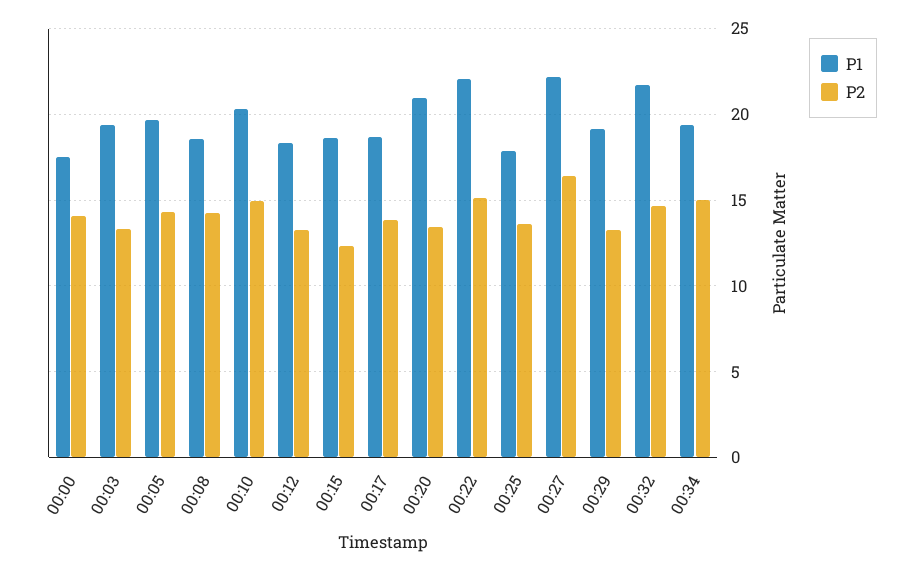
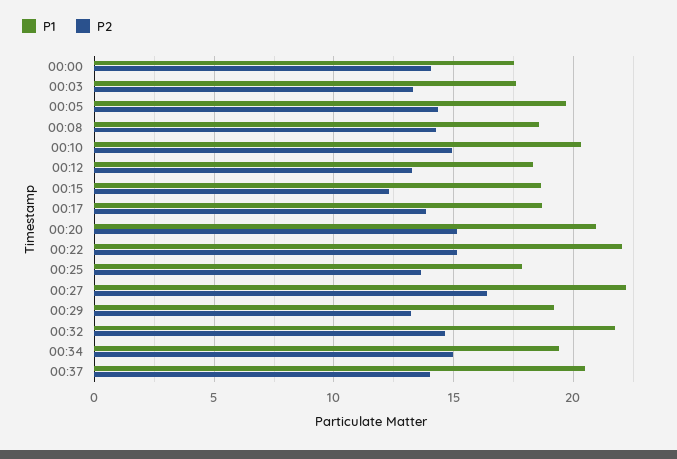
P1, 00:03: 19.5 -> 17.5
P2, 00:20: 13.5 -> 15
P1, 00:37: none -> 20.5
P2, 00:37: none -> 14

